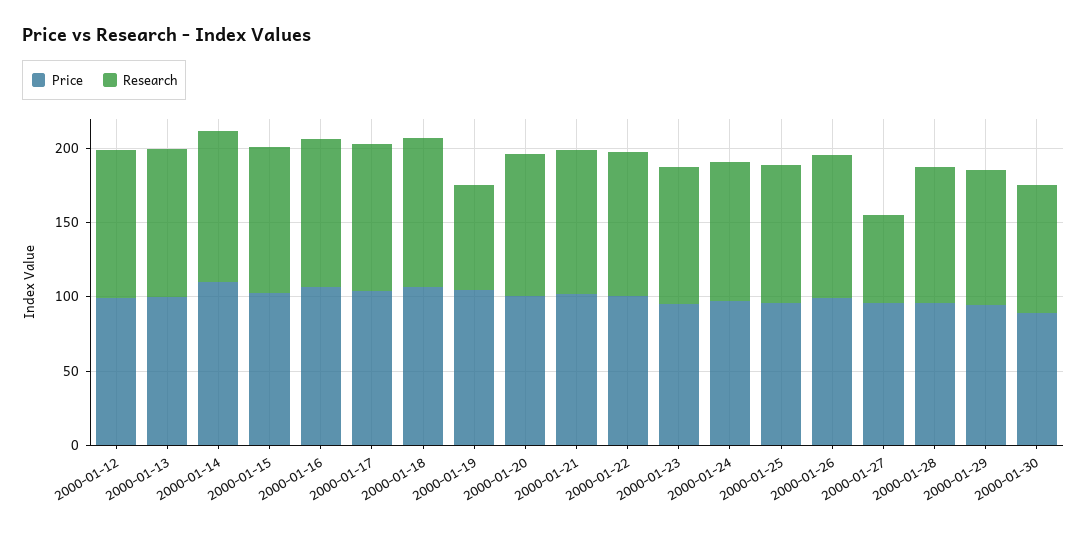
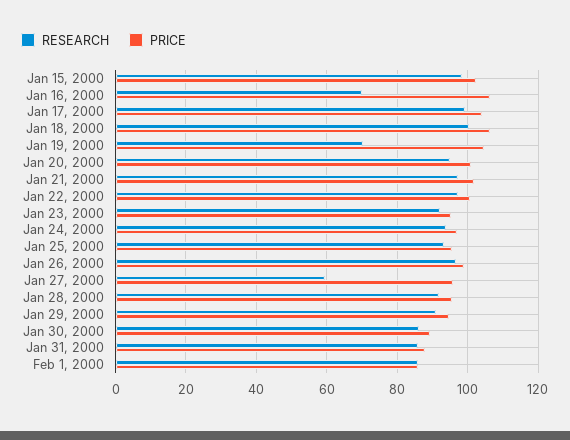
Price, 2000-01-12: 100 -> none
Research, 2000-01-12: 100 -> none
Price, 2000-01-13: 100 -> none
Research, 2000-01-13: 100 -> none
Price, 2000-01-14: 110 -> none
Research, 2000-01-14: 100 -> none
Research, 2000-01-16: 100 -> 70
Research, Jan 31, 2000: none -> 86
Price, Jan 31, 2000: none -> 88
Research, Feb 1, 2000: none -> 86
Price, Feb 1, 2000: none -> 86

